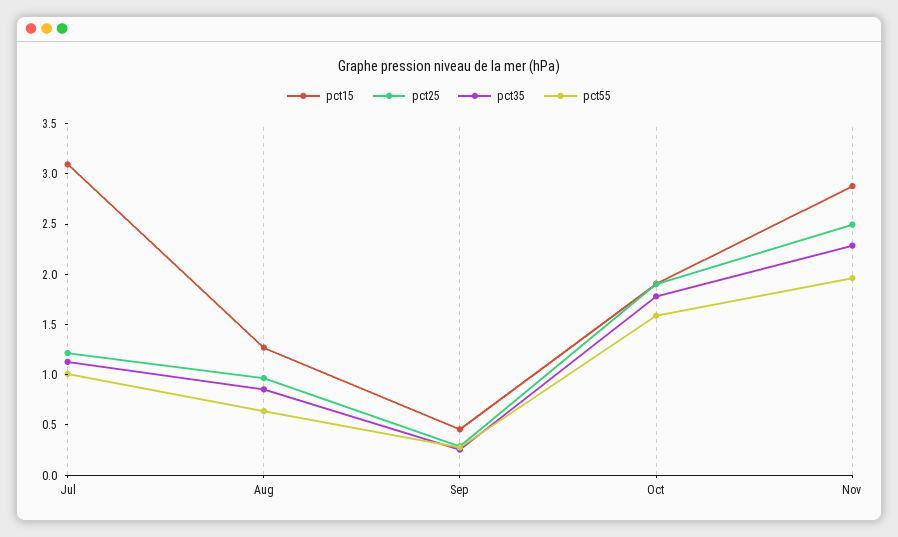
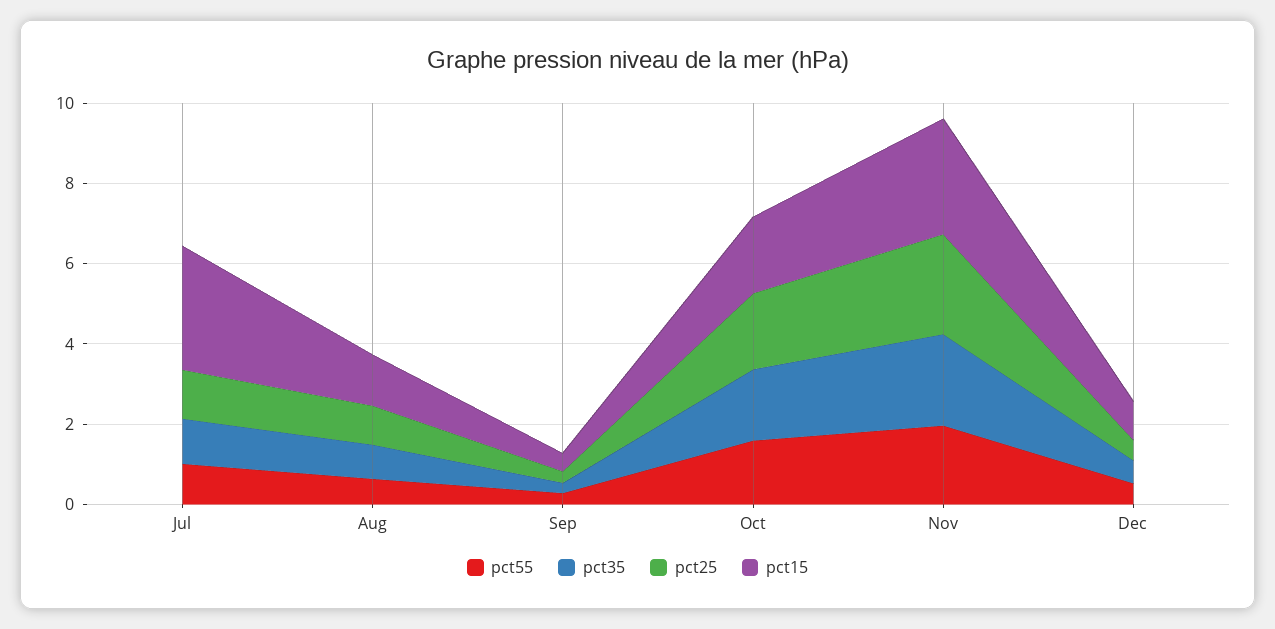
pct55, Dec: none -> 0.5
pct35, Dec: none -> 0.5
pct25, Dec: none -> 0.5
pct15, Dec: none -> 1

